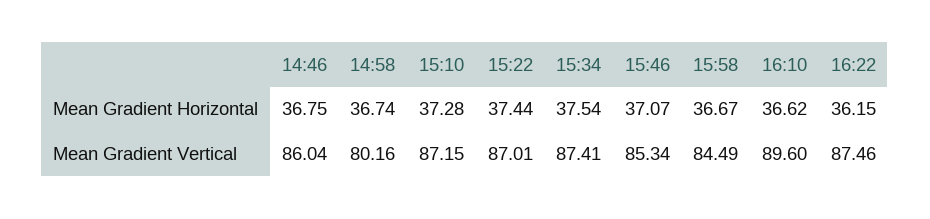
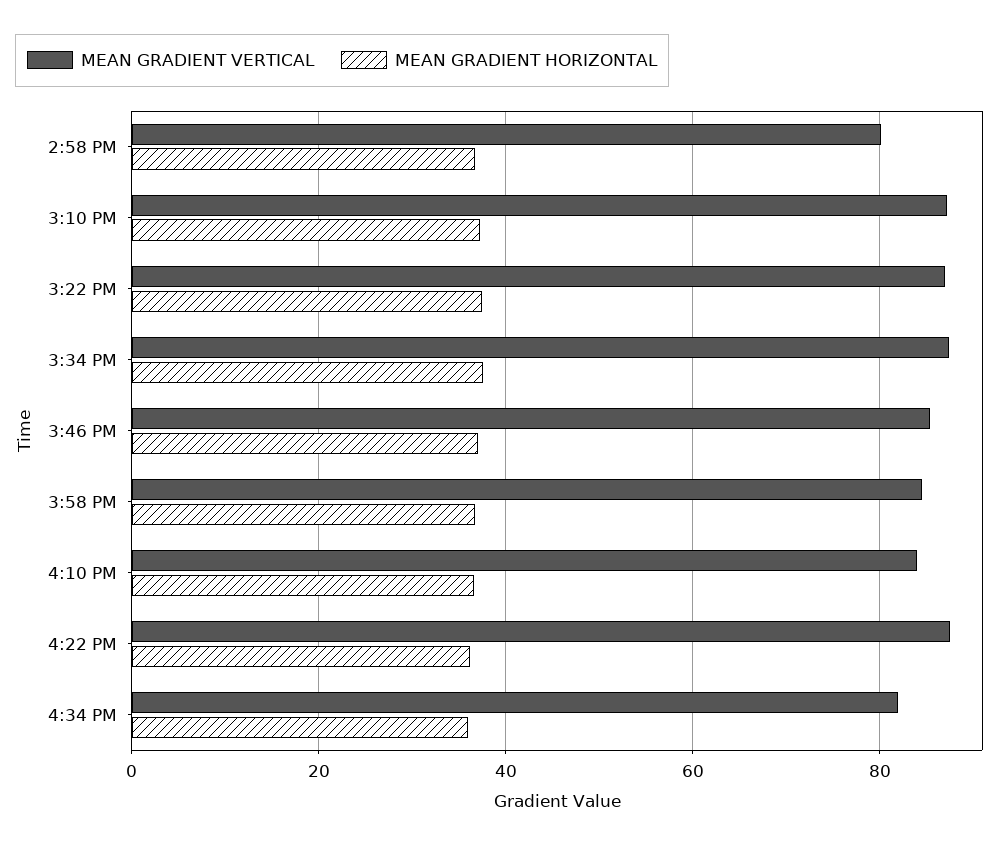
Mean Gradient Horizontal, 14:46: 36.75 -> none
Mean Gradient Vertical, 14:46: 86.04 -> none
Mean Gradient Vertical, 16:10: 89.6 -> 84
Mean Gradient Vertical, 4:34 PM: none -> 82
Mean Gradient Horizontal, 4:34 PM: none -> 36

